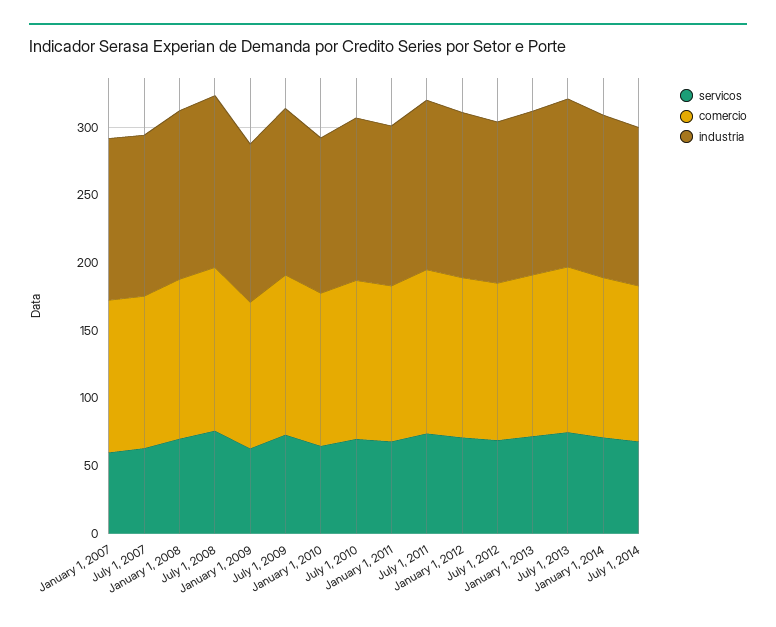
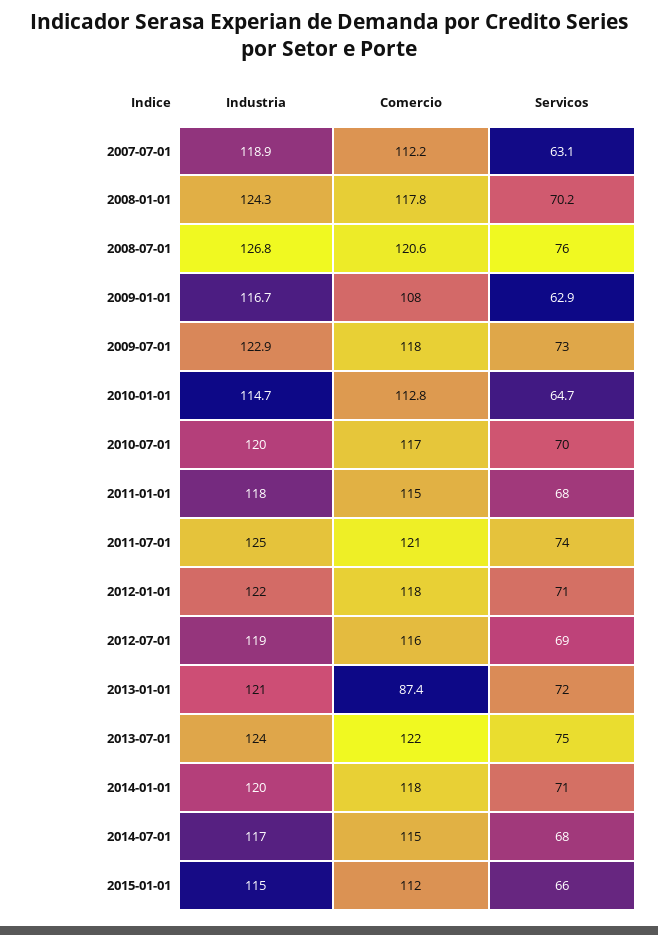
servicos, January 1, 2007: 60 -> none
comercio, January 1, 2007: 110 -> none
industria, January 1, 2007: 120 -> none
comercio, January 1, 2013: 120 -> 87.4
industria, 2015-01-01: none -> 115
comercio, 2015-01-01: none -> 112
servicos, 2015-01-01: none -> 66

